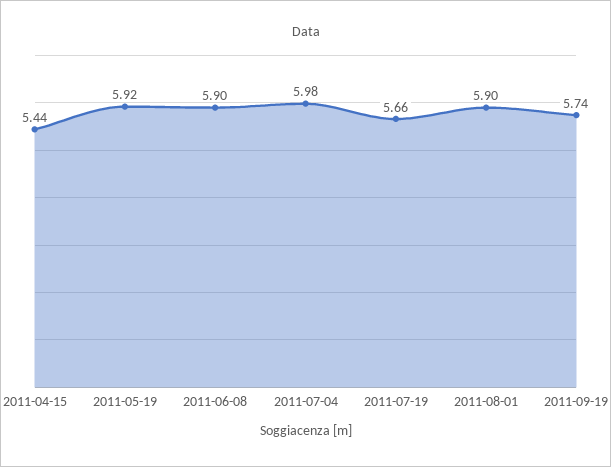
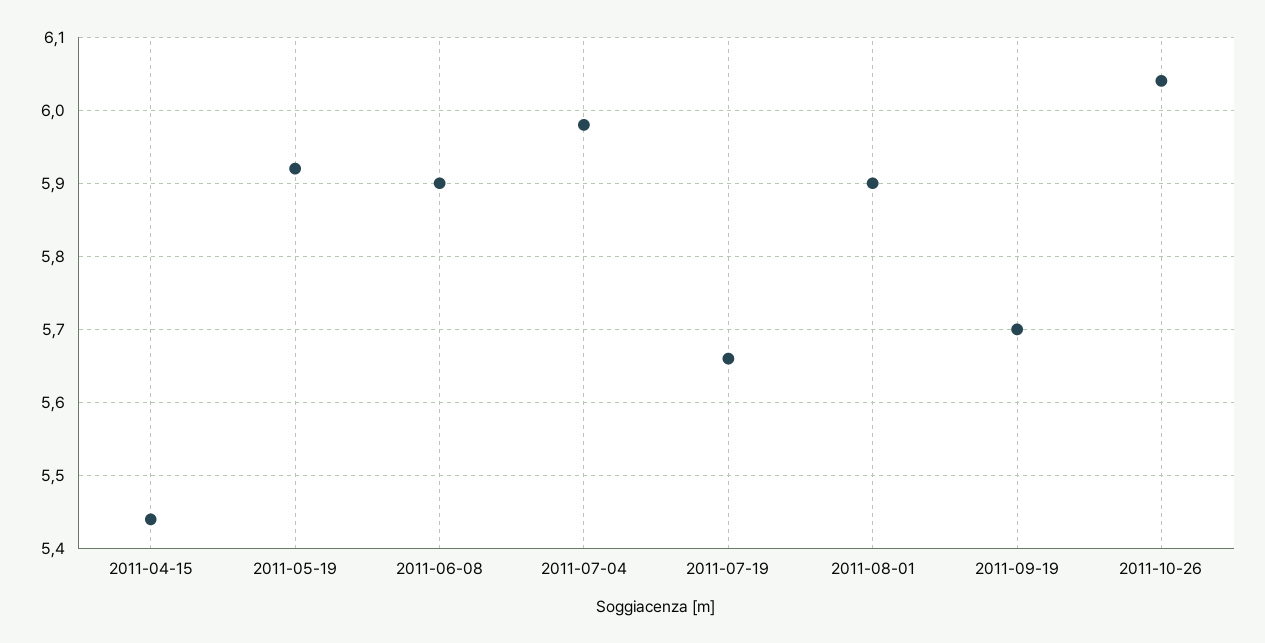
2011-09-19: 5.74 -> 5.7
2011-10-26: none -> 6.04

